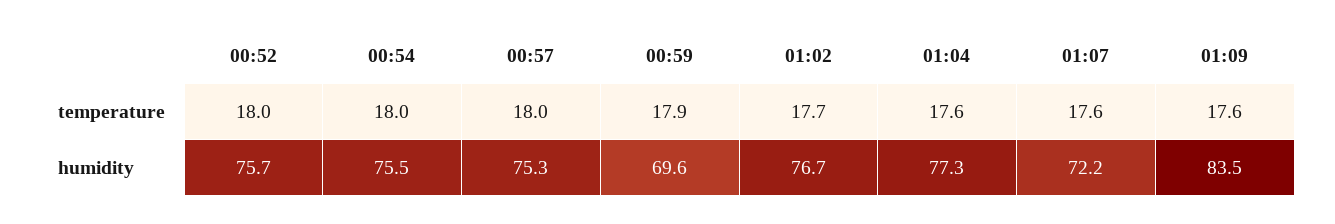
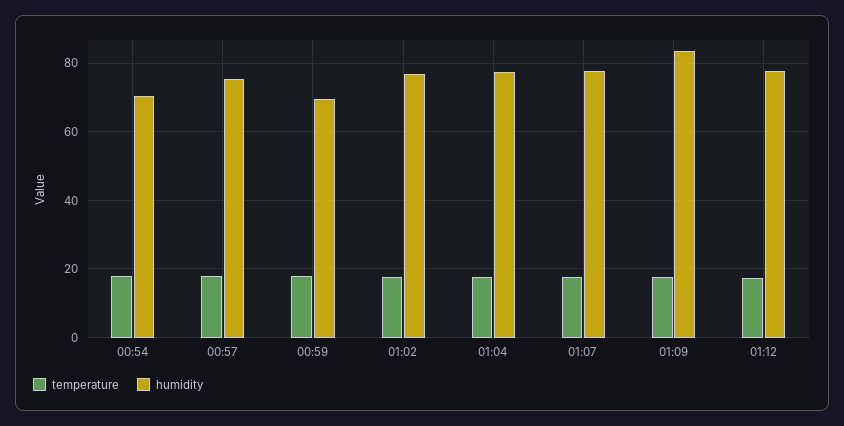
temperature, 00:52: 18 -> none
humidity, 00:52: 75.7 -> none
humidity, 00:54: 75.5 -> 70
humidity, 01:07: 72.2 -> 78
temperature, 01:12: none -> 18
humidity, 01:12: none -> 78

